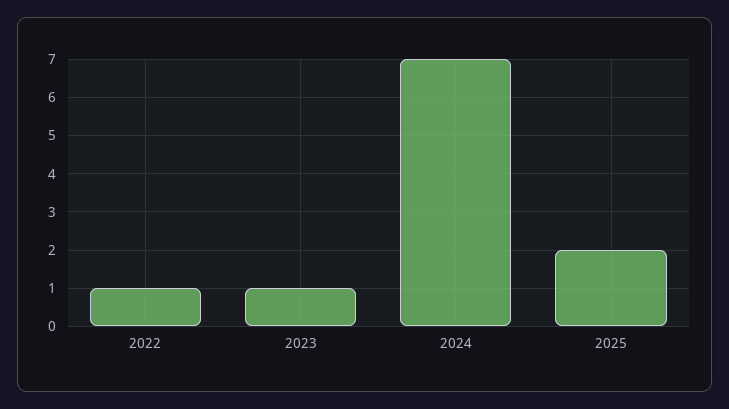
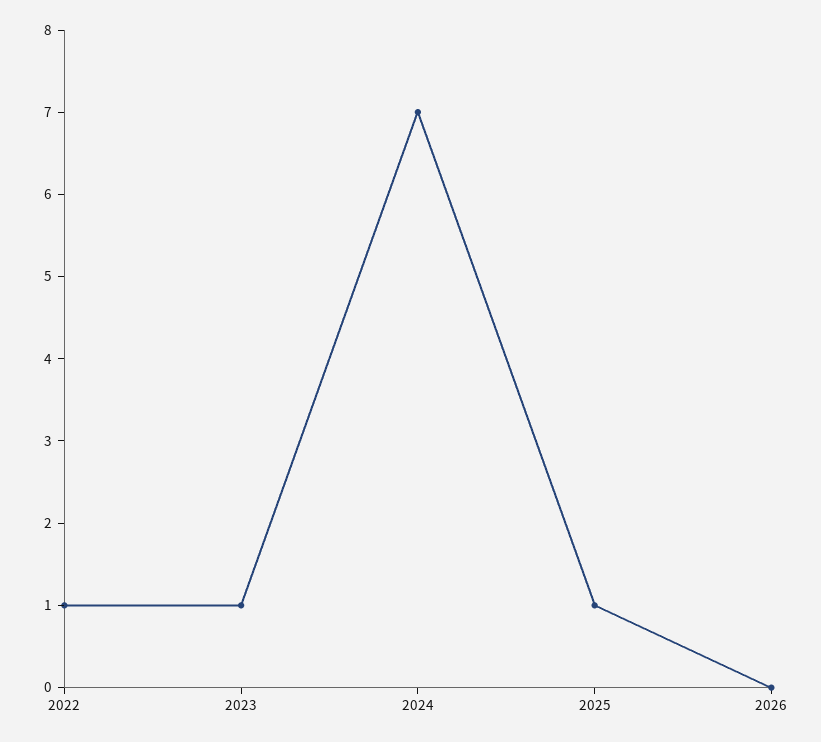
2025: 2 -> 1
2026: none -> 0

